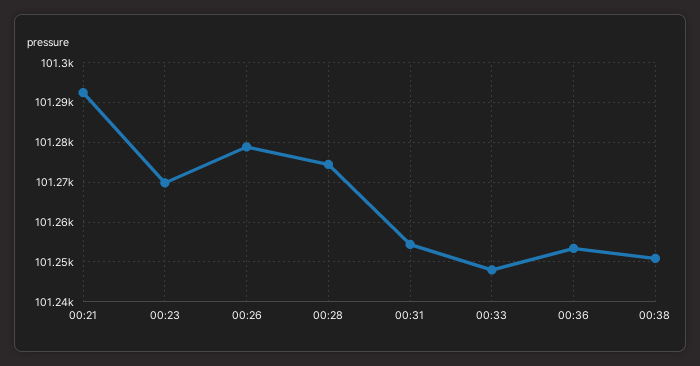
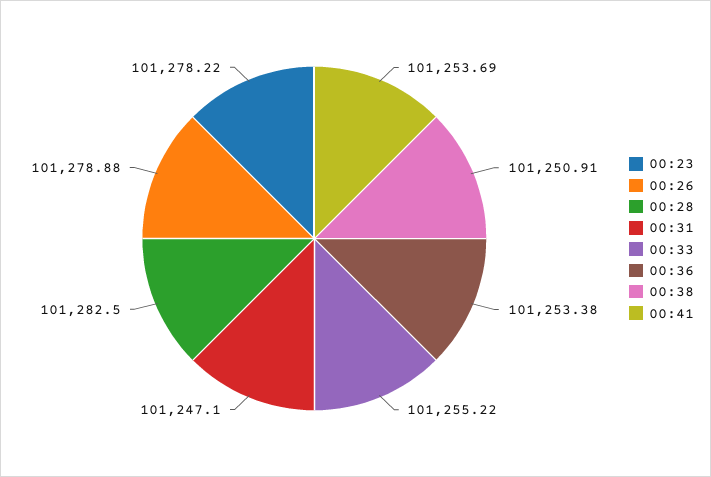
00:21: 101292 -> none
00:23: 101270 -> 101278.22
00:28: 101274 -> 101282.5
00:31: 101254 -> 101247.1
00:33: 101248 -> 101255.22
00:41: none -> 101253.69

